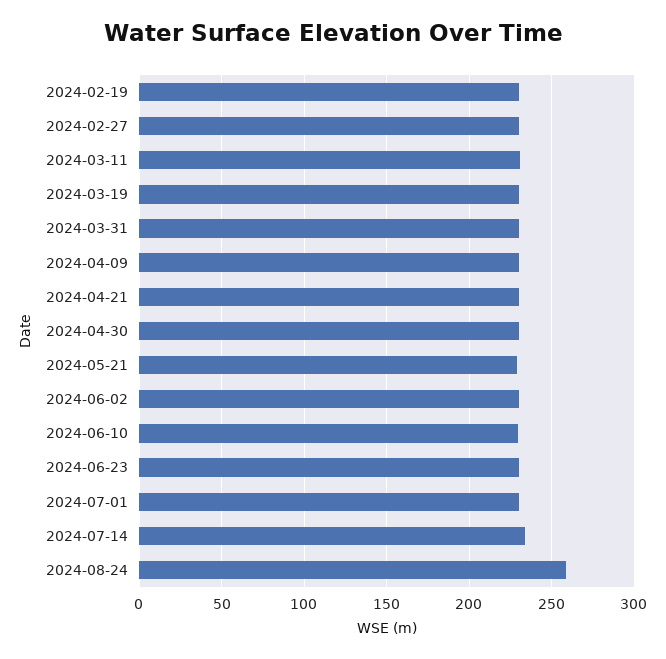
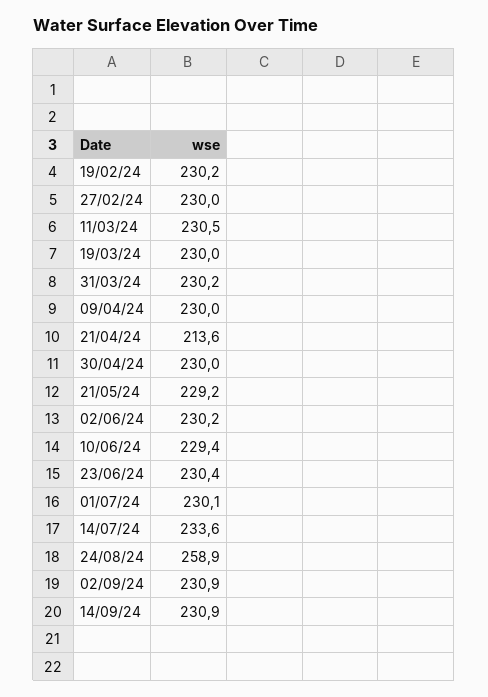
2024-04-21: 230 -> 213.6
02/09/24: none -> 230.9
14/09/24: none -> 230.9

